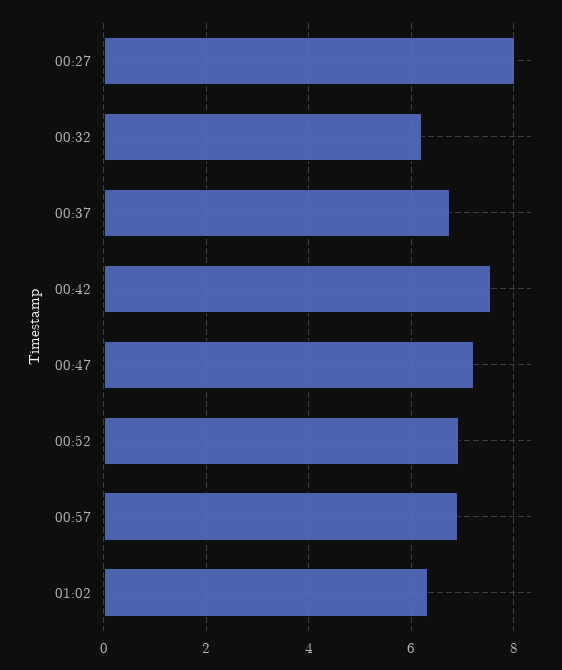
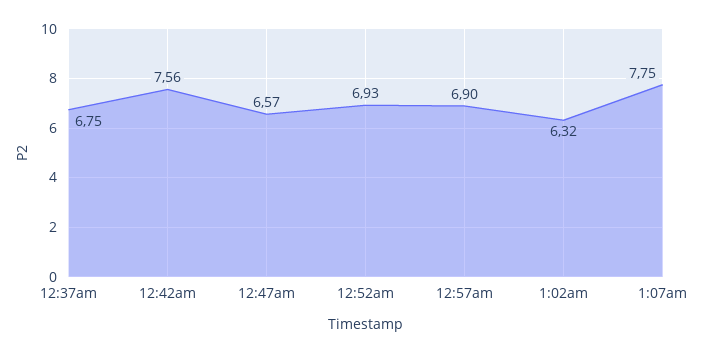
00:27: 8 -> none
00:32: 6.2 -> none
00:47: 7.2 -> 6.57
1:07am: none -> 7.75

